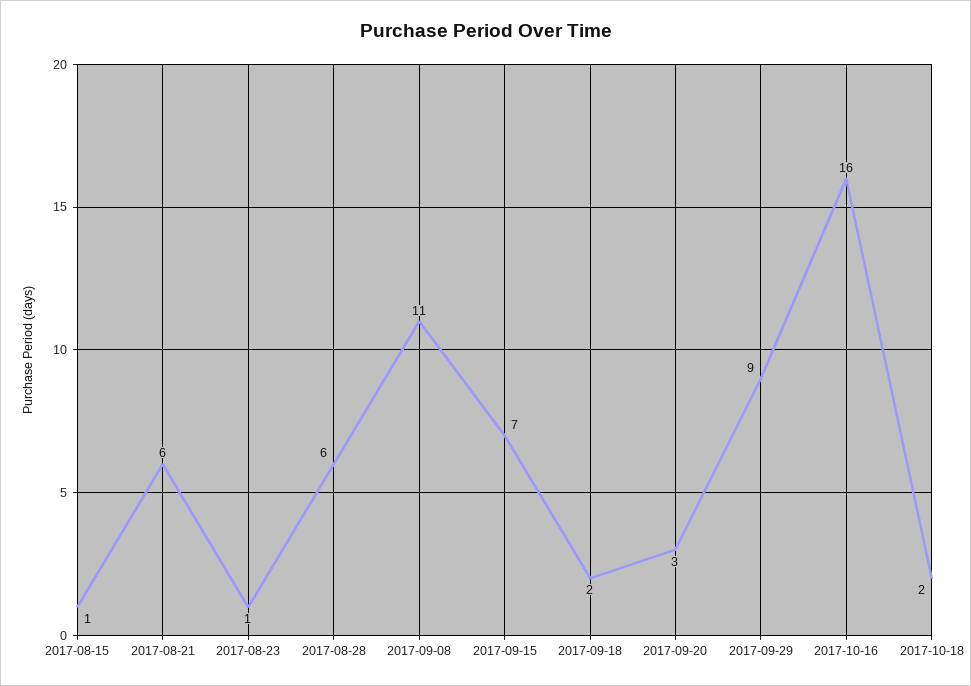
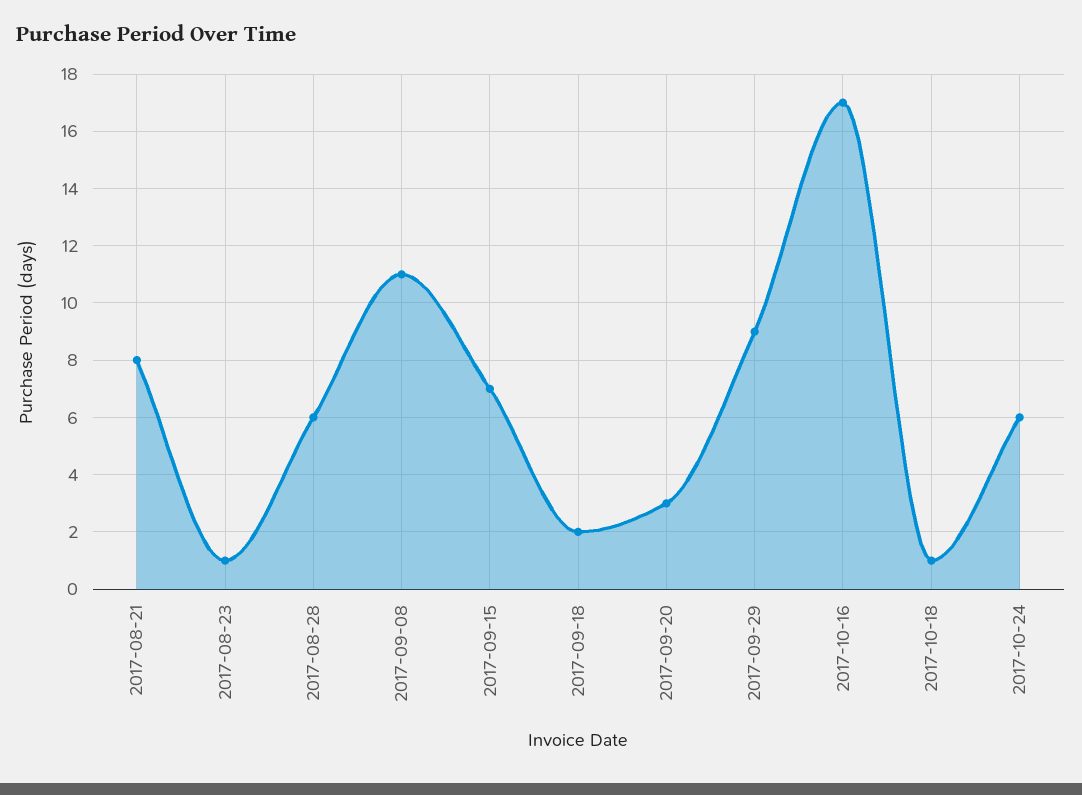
2017-08-15: 1 -> none
2017-08-21: 6 -> 8
2017-10-16: 16 -> 17
2017-10-18: 2 -> 1
2017-10-24: none -> 6

